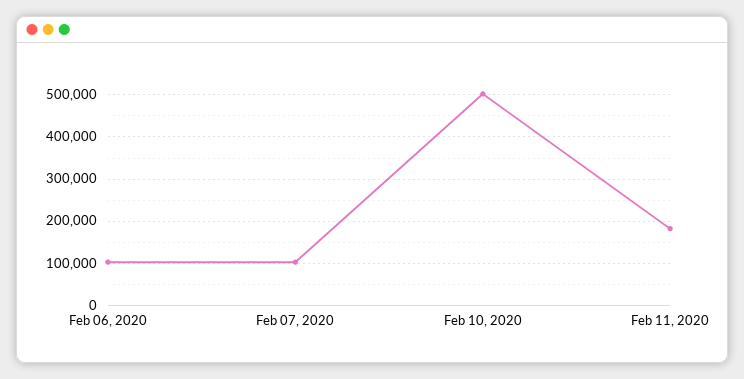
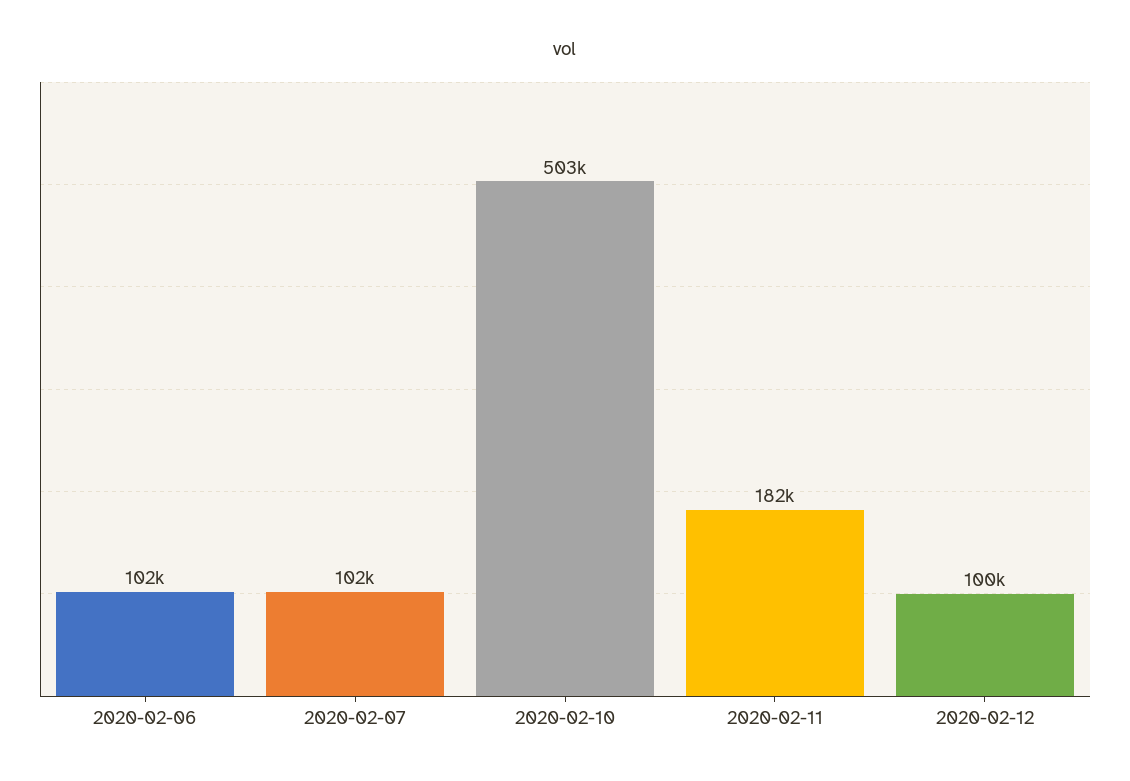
2020-02-12: none -> 100000

